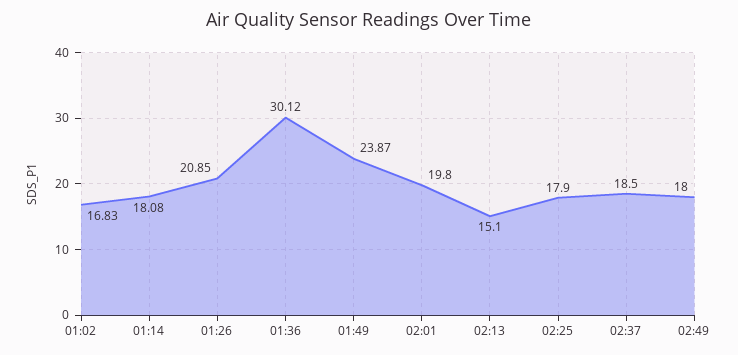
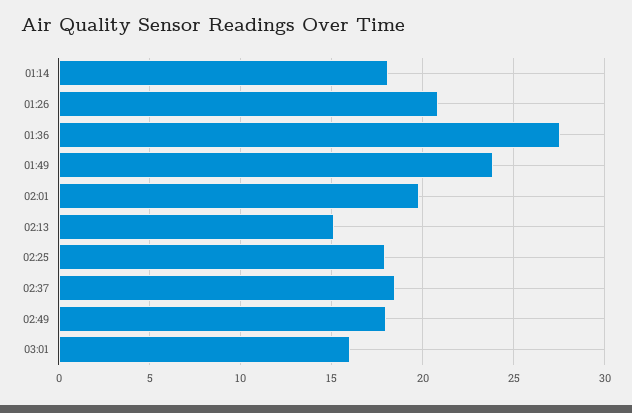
01:02: 16.83 -> none
01:36: 30.12 -> 27.5
03:01: none -> 16

